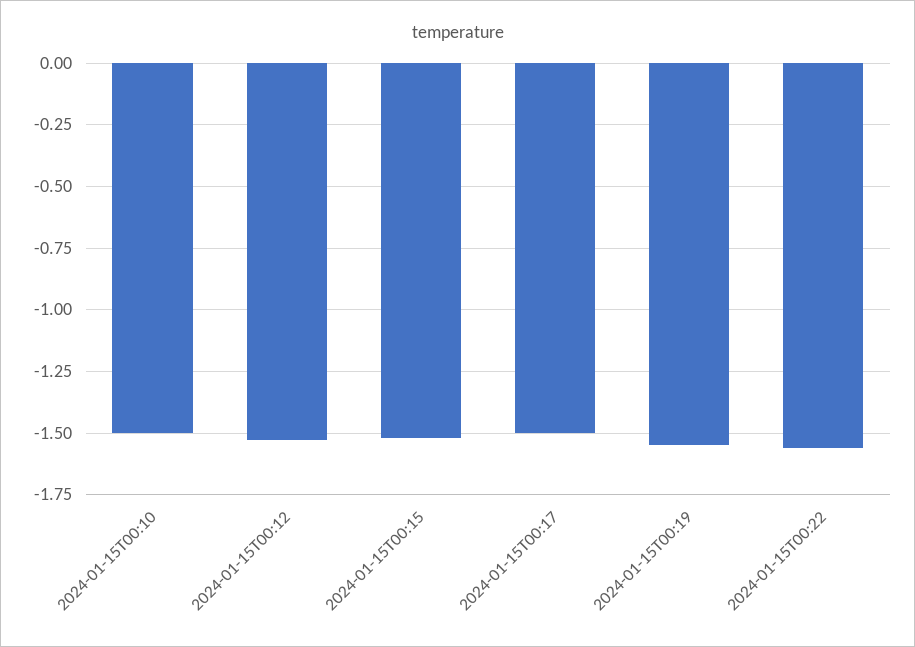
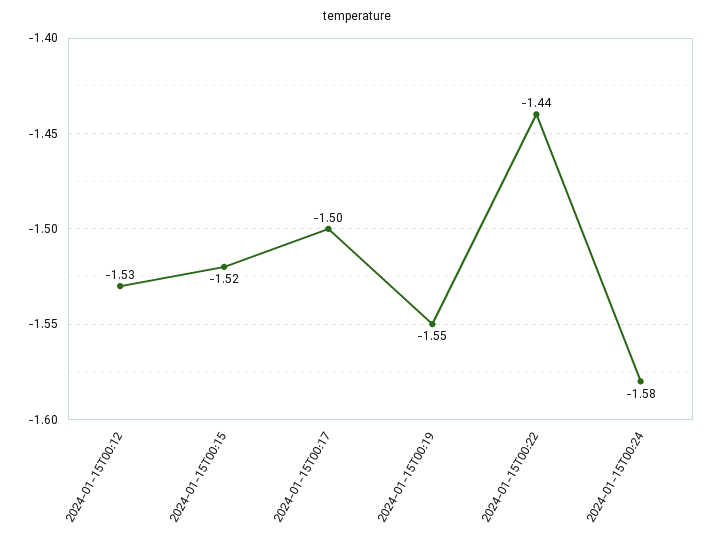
2024-01-15T00:10: -1.5 -> none
2024-01-15T00:22: -1.55 -> -1.44
2024-01-15T00:24: none -> -1.58

